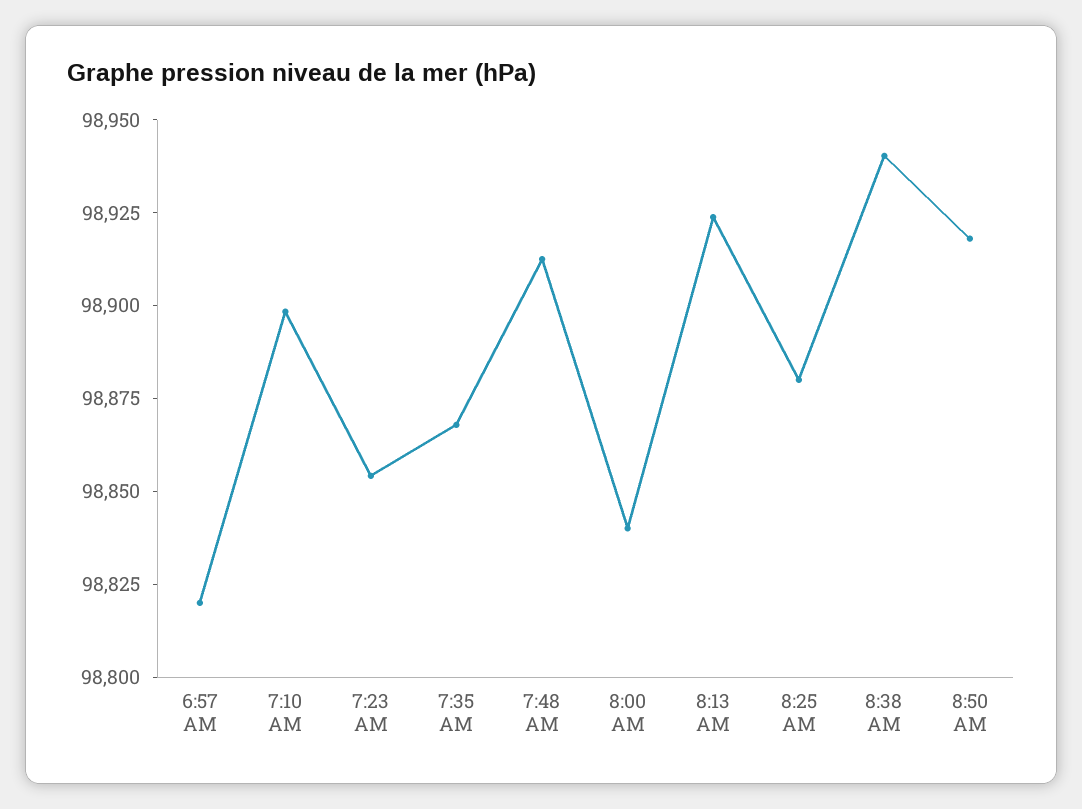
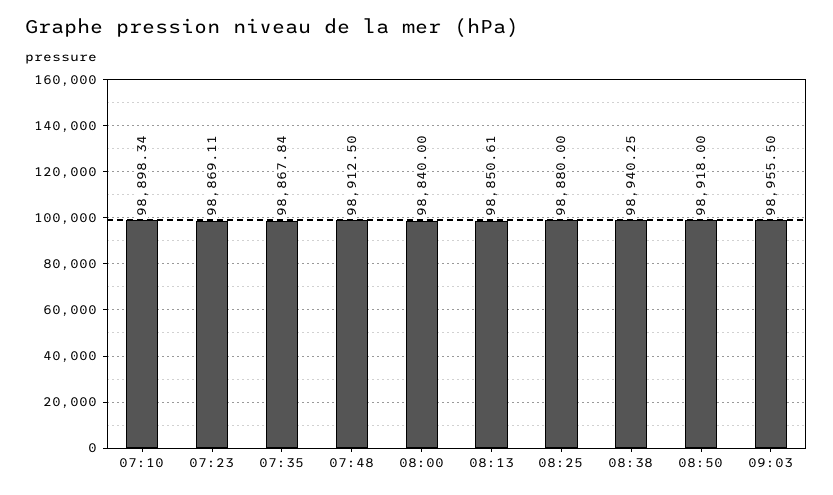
6:57 AM: 98820 -> none
7:23 AM: 98855 -> 98869.11
8:13 AM: 98925 -> 98850.61
09:03: none -> 98955.5

